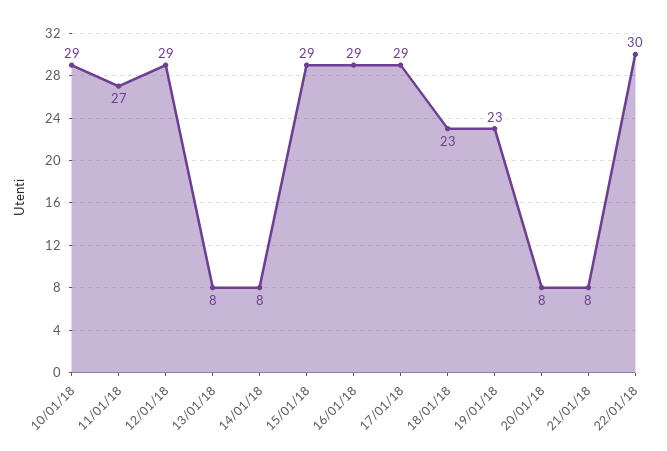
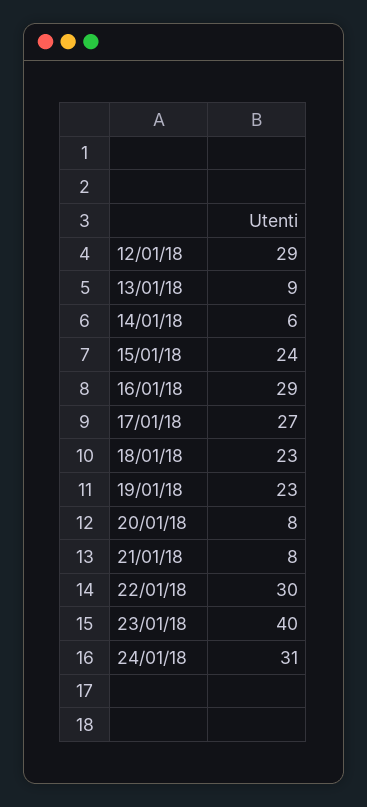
10/01/18: 29 -> none
11/01/18: 27 -> none
13/01/18: 8 -> 9
14/01/18: 8 -> 6
15/01/18: 29 -> 24
17/01/18: 29 -> 27
23/01/18: none -> 40
24/01/18: none -> 31

